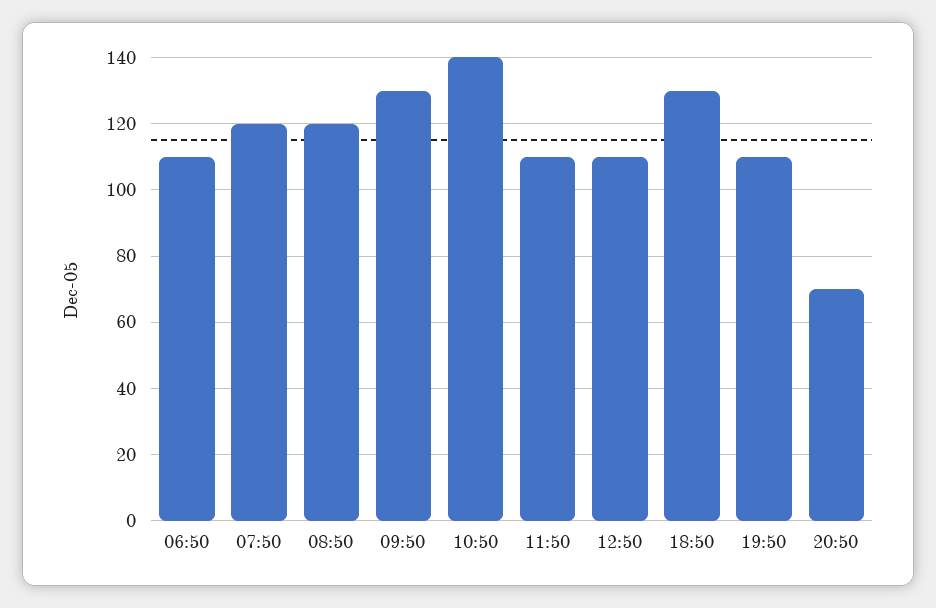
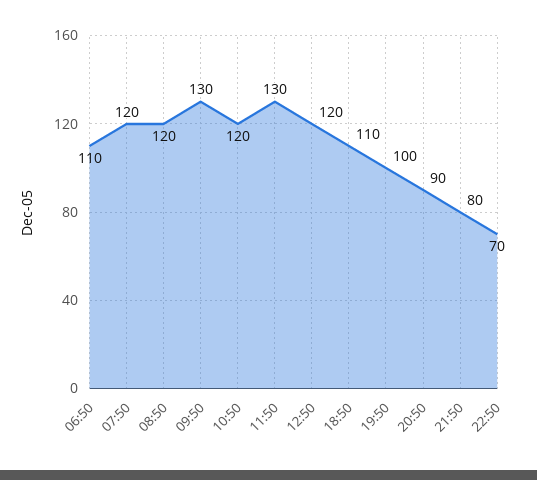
10:50: 140 -> 120
11:50: 110 -> 130
12:50: 110 -> 120
18:50: 130 -> 110
19:50: 110 -> 100
20:50: 70 -> 90
21:50: none -> 80
22:50: none -> 70

